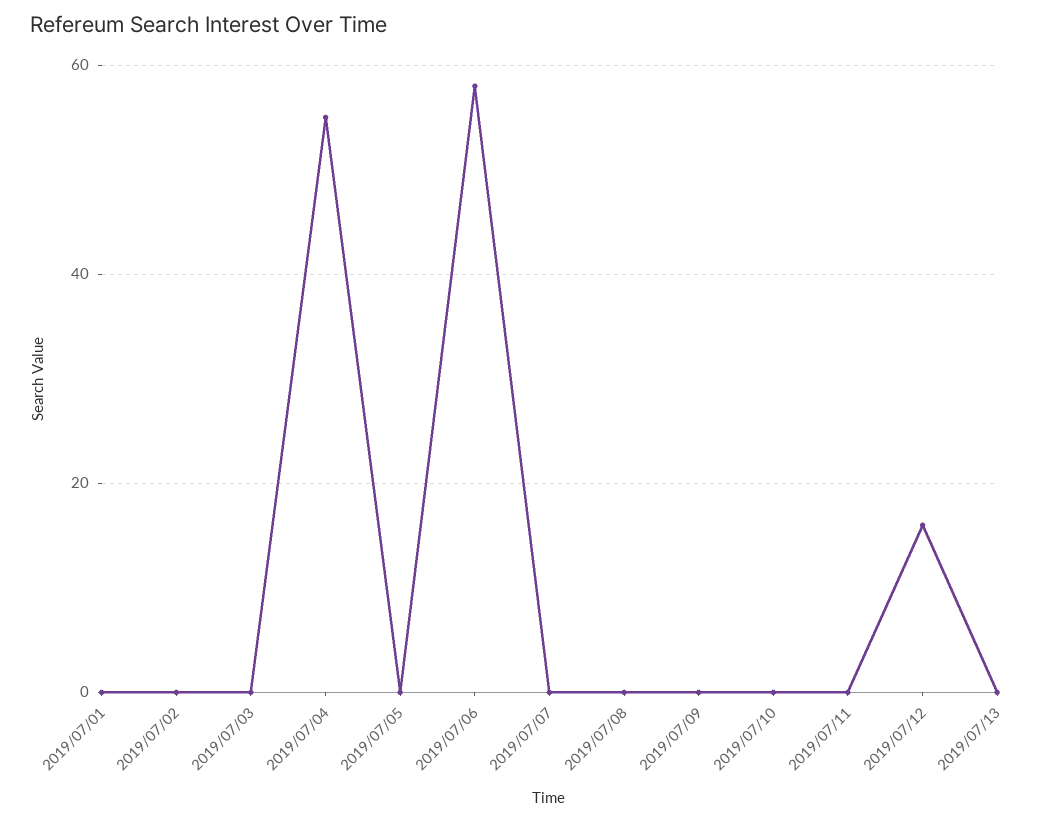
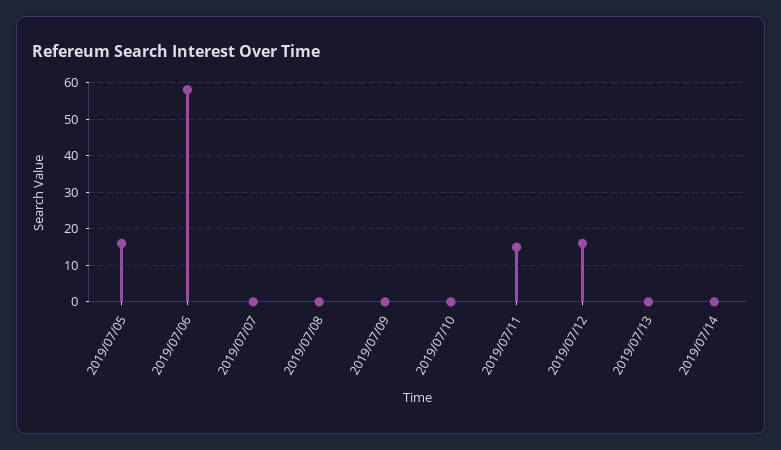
2019/07/01: 0 -> none
2019/07/02: 0 -> none
2019/07/03: 0 -> none
2019/07/04: 55 -> none
2019/07/05: 0 -> 15
2019/07/11: 0 -> 15
2019/07/14: none -> 0

